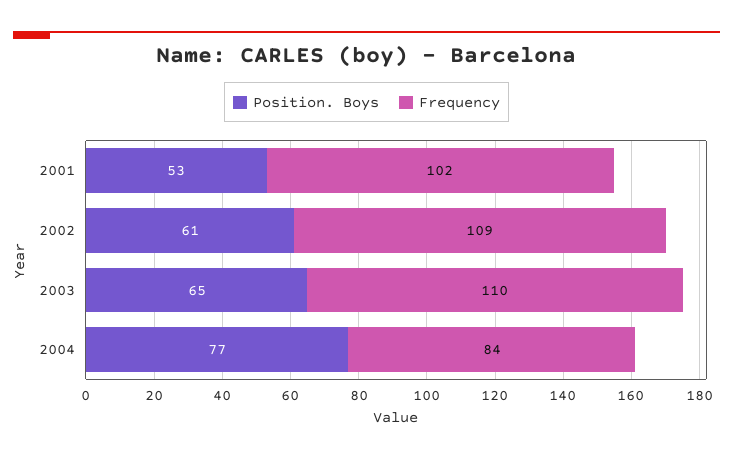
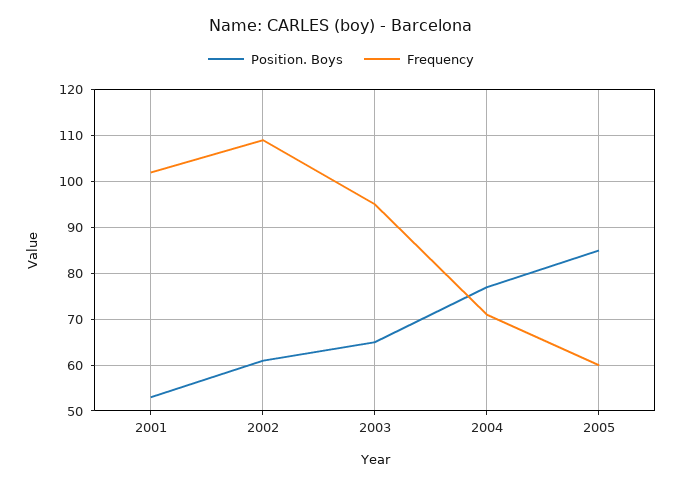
Frequency, 2003: 110 -> 95
Frequency, 2004: 84 -> 70
Position. Boys, 2005: none -> 85
Frequency, 2005: none -> 60

